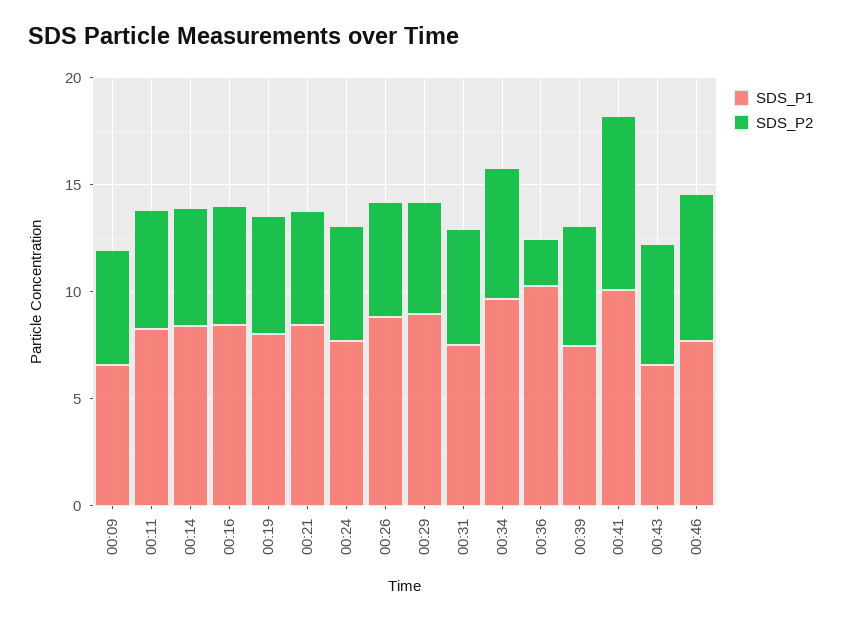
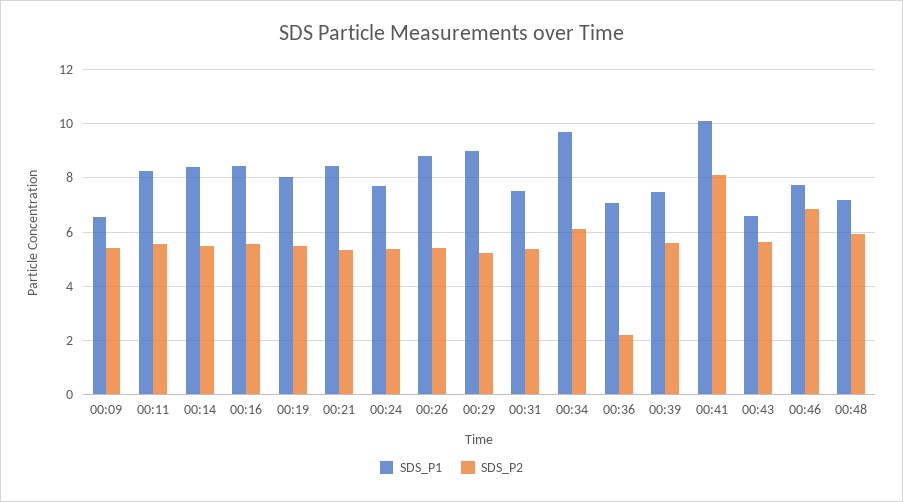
SDS_P1, 00:36: 10 -> 7
SDS_P1, 00:48: none -> 7.25
SDS_P2, 00:48: none -> 6

